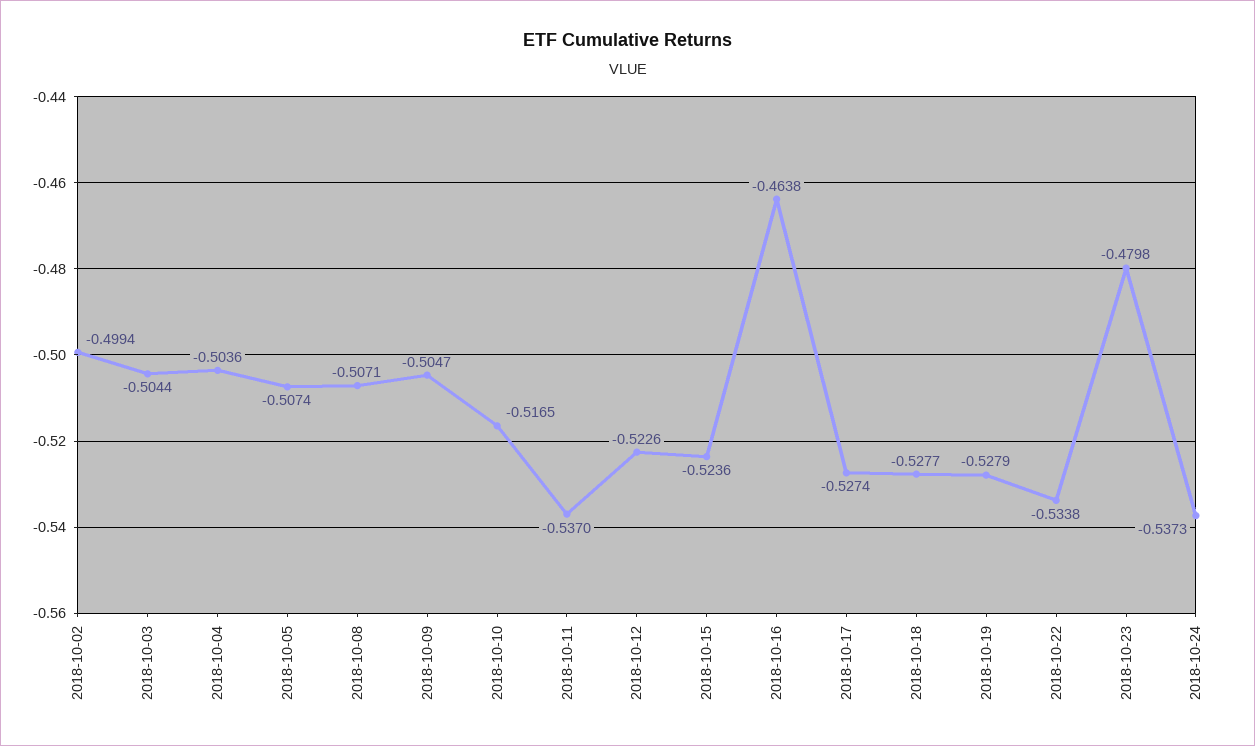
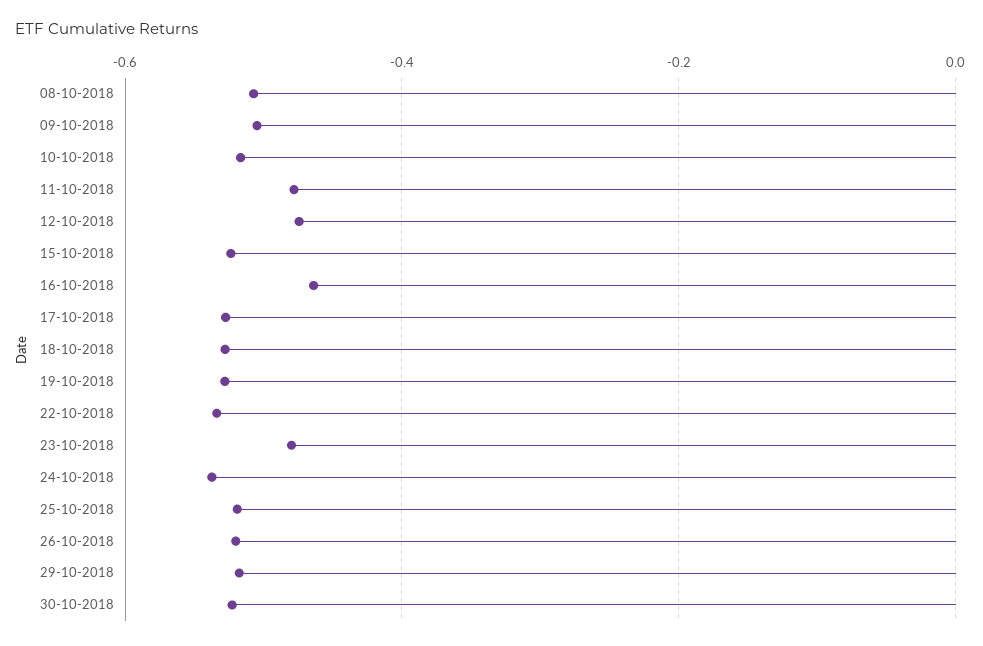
2018-10-02: -0.4994 -> none
2018-10-03: -0.5044 -> none
2018-10-04: -0.5036 -> none
2018-10-05: -0.5074 -> none
2018-10-11: -0.537 -> -0.48
2018-10-12: -0.5226 -> -0.48
25-10-2018: none -> -0.52
26-10-2018: none -> -0.52
29-10-2018: none -> -0.52
30-10-2018: none -> -0.52

